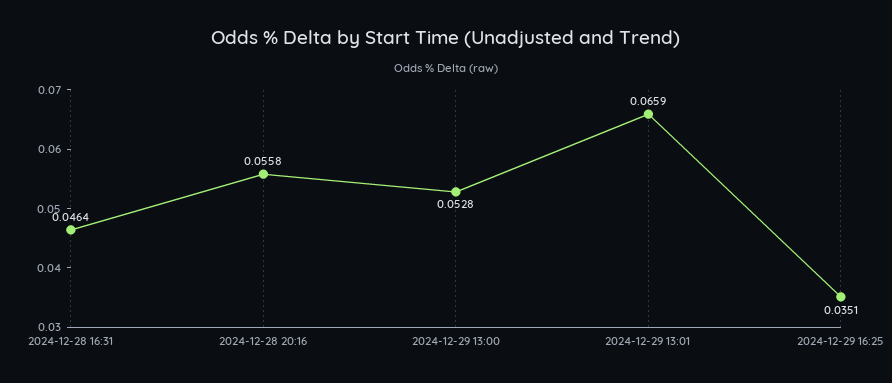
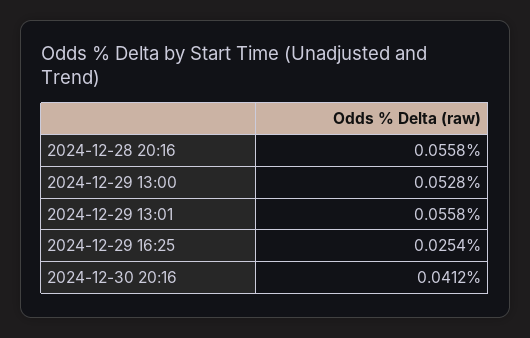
2024-12-28 16:31: 0.0464 -> none
2024-12-29 13:01: 0.0659 -> 0.0558
2024-12-29 16:25: 0.0351 -> 0.0254
2024-12-30 20:16: none -> 0.0412

